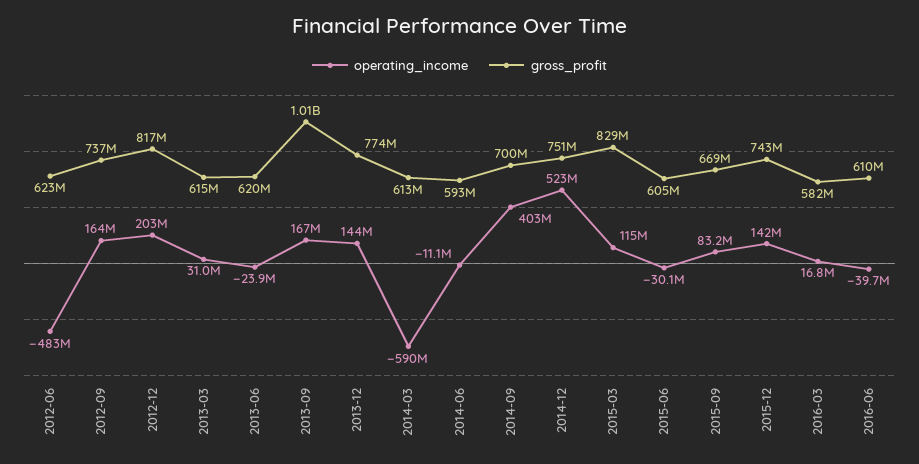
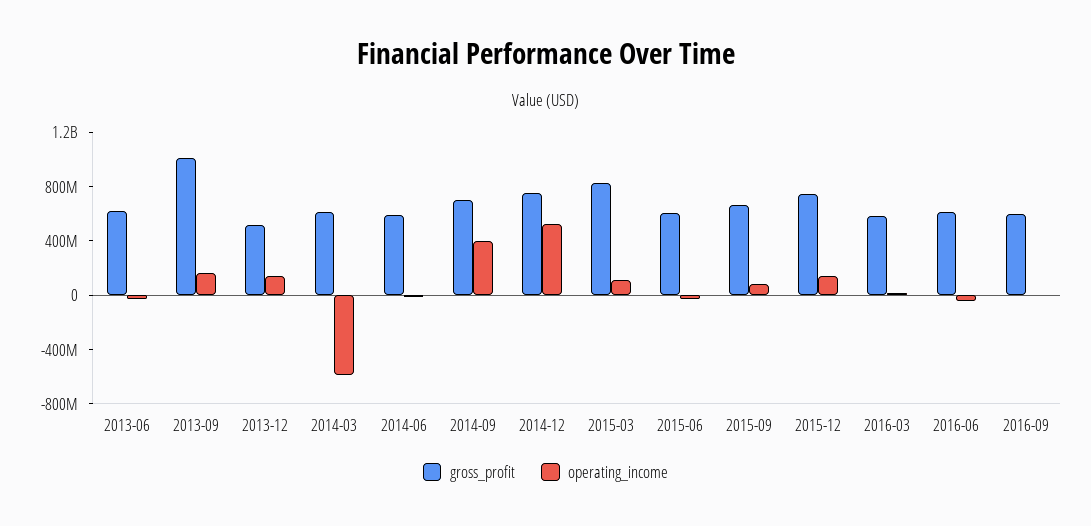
operating_income, 2012-06: -483000000 -> none
gross_profit, 2012-06: 623000000 -> none
operating_income, 2012-09: 164000000 -> none
gross_profit, 2012-09: 737000000 -> none
operating_income, 2012-12: 203000000 -> none
gross_profit, 2012-12: 817000000 -> none
operating_income, 2013-03: 31000000 -> none
gross_profit, 2013-03: 615000000 -> none
gross_profit, 2013-12: 774000000 -> 500000000
gross_profit, 2016-09: none -> 600000000
operating_income, 2016-09: none -> 0

